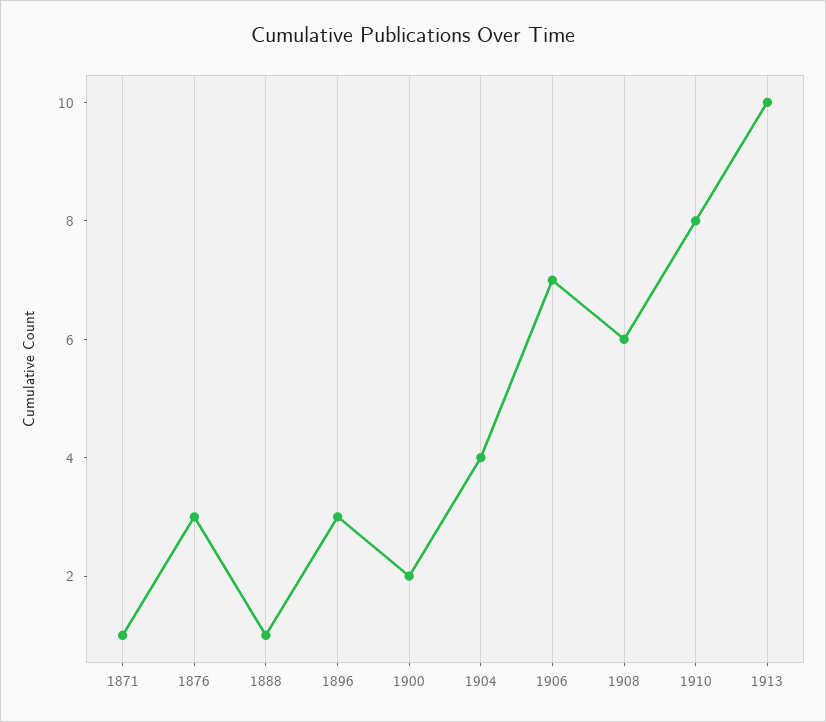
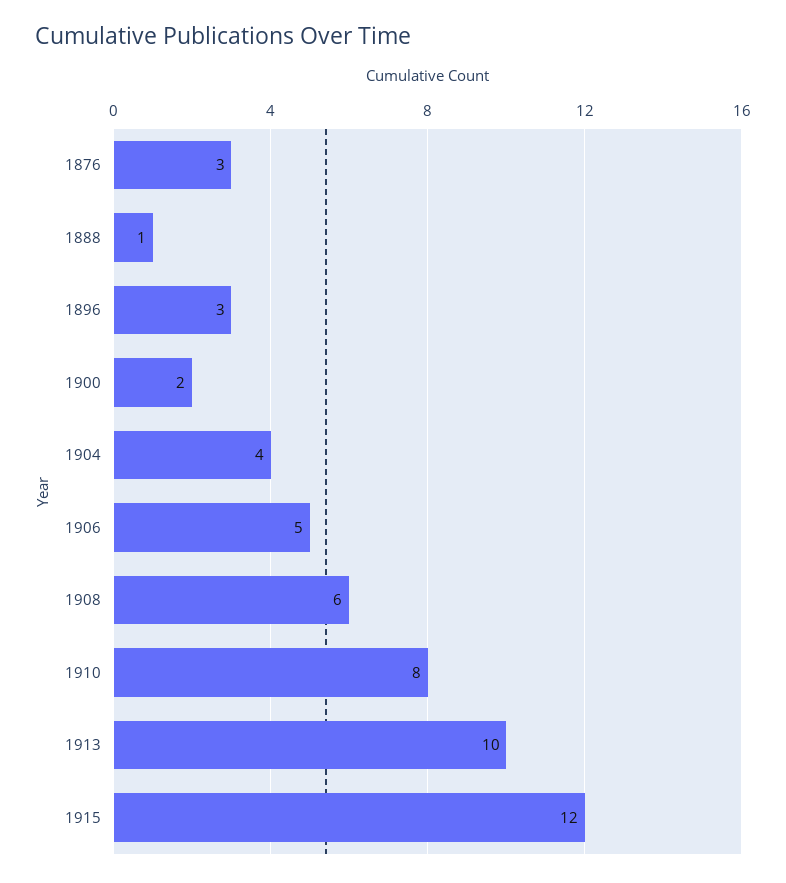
1871: 1 -> none
1906: 7 -> 5
1915: none -> 12

